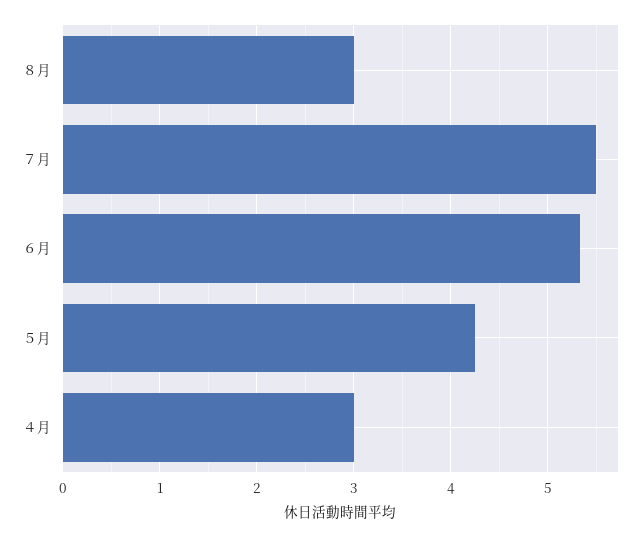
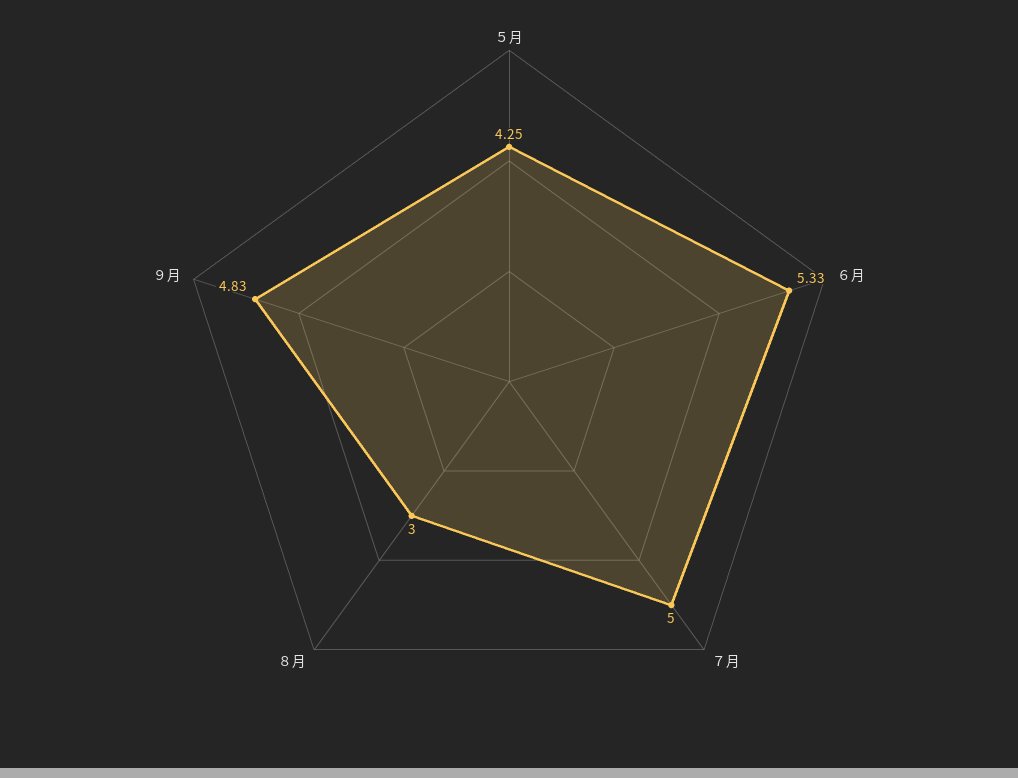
７月: 5.5 -> 5
４月: 3 -> none
９月: none -> 4.83

